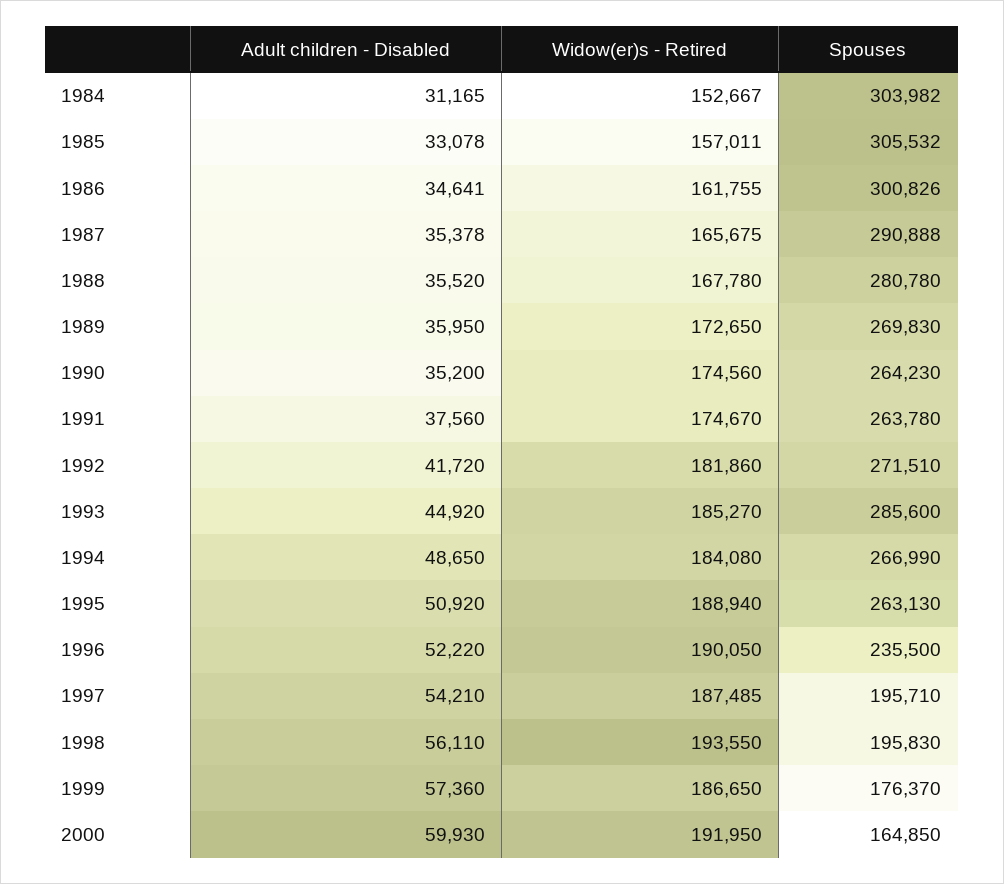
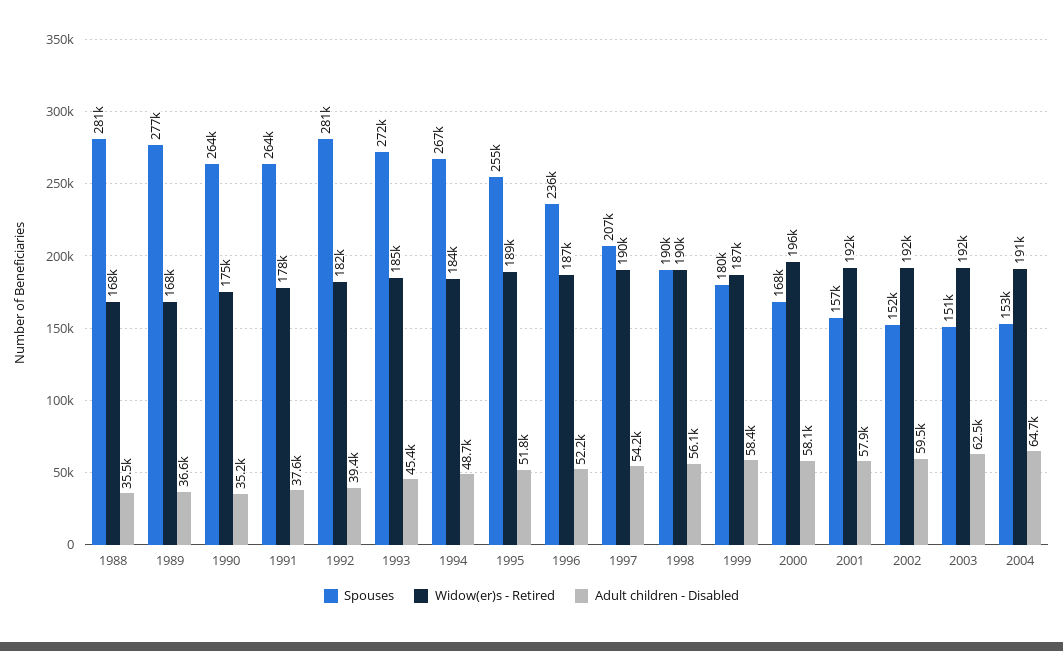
Adult children - Disabled, 1984: 31165 -> none
Widow(er)s - Retired, 1984: 152667 -> none
Spouses, 1984: 303982 -> none
Adult children - Disabled, 1985: 33078 -> none
Widow(er)s - Retired, 1985: 157011 -> none
Spouses, 1985: 305532 -> none
Adult children - Disabled, 1986: 34641 -> none
Widow(er)s - Retired, 1986: 161755 -> none
Spouses, 1986: 300826 -> none
Adult children - Disabled, 1987: 35378 -> none
Widow(er)s - Retired, 1987: 165675 -> none
Spouses, 1987: 290888 -> none
Adult children - Disabled, 1989: 35950 -> 36600
Widow(er)s - Retired, 1989: 172650 -> 168000
Spouses, 1989: 269830 -> 277000
Widow(er)s - Retired, 1991: 174670 -> 178000
Adult children - Disabled, 1992: 41720 -> 39400
Spouses, 1992: 271510 -> 281000
Adult children - Disabled, 1993: 44920 -> 45400
Spouses, 1993: 285600 -> 272000
Adult children - Disabled, 1995: 50920 -> 51800
Spouses, 1995: 263130 -> 255000
Widow(er)s - Retired, 1996: 190050 -> 187000
Widow(er)s - Retired, 1997: 187485 -> 190000
Spouses, 1997: 195710 -> 207000
Widow(er)s - Retired, 1998: 193550 -> 190000
Spouses, 1998: 195830 -> 190000
Adult children - Disabled, 1999: 57360 -> 58400
Spouses, 1999: 176370 -> 180000
Adult children - Disabled, 2000: 59930 -> 58100
Widow(er)s - Retired, 2000: 191950 -> 196000
Spouses, 2000: 164850 -> 168000
Spouses, 2001: none -> 157000
Widow(er)s - Retired, 2001: none -> 192000
Adult children - Disabled, 2001: none -> 57900
Spouses, 2002: none -> 152000
Widow(er)s - Retired, 2002: none -> 192000
Adult children - Disabled, 2002: none -> 59500
Spouses, 2003: none -> 151000
Widow(er)s - Retired, 2003: none -> 192000
Adult children - Disabled, 2003: none -> 62500
Spouses, 2004: none -> 153000
Widow(er)s - Retired, 2004: none -> 191000
Adult children - Disabled, 2004: none -> 64700

